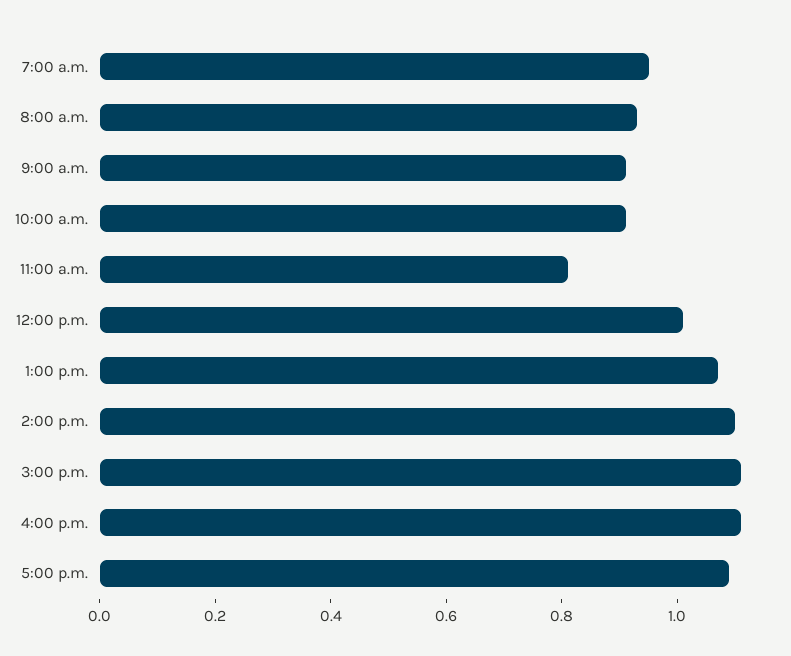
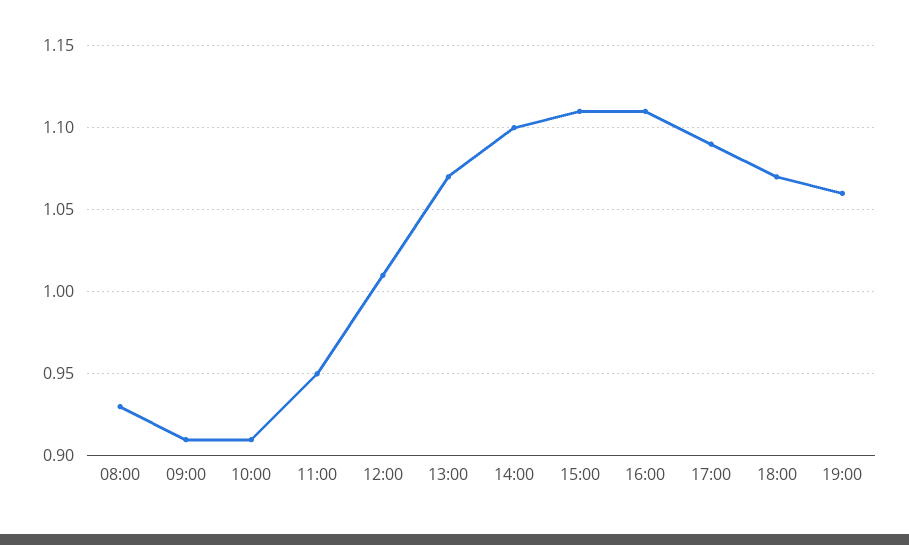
7:00 a.m.: 0.95 -> none
11:00 a.m.: 0.8 -> 0.95
18:00: none -> 1.07
19:00: none -> 1.06

